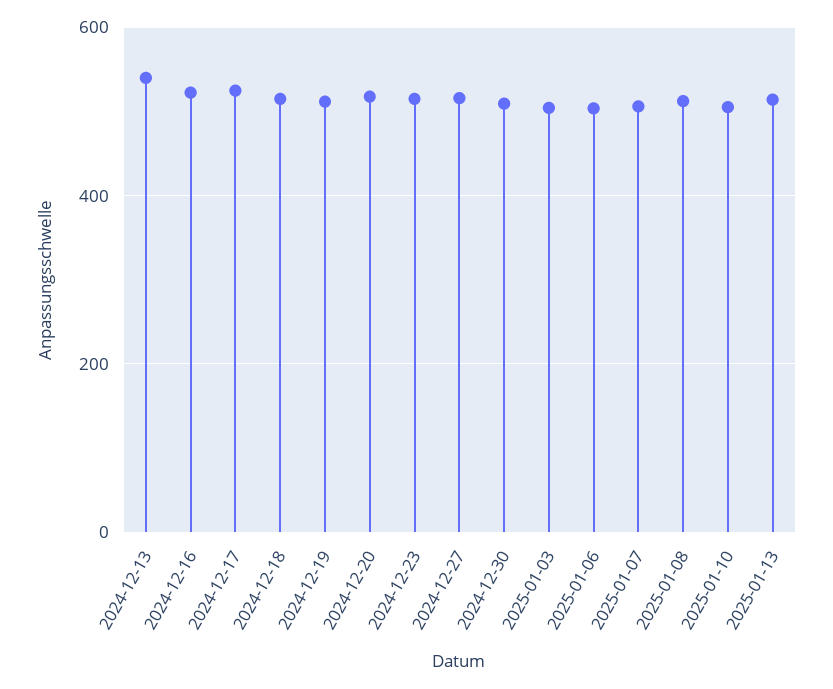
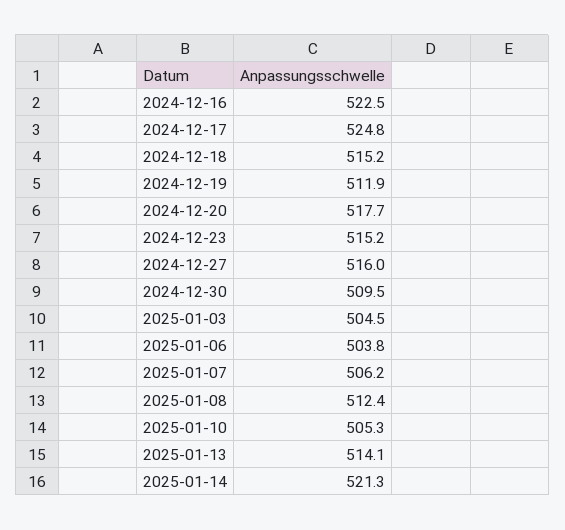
2024-12-13: 540 -> none
2025-01-14: none -> 521.3

